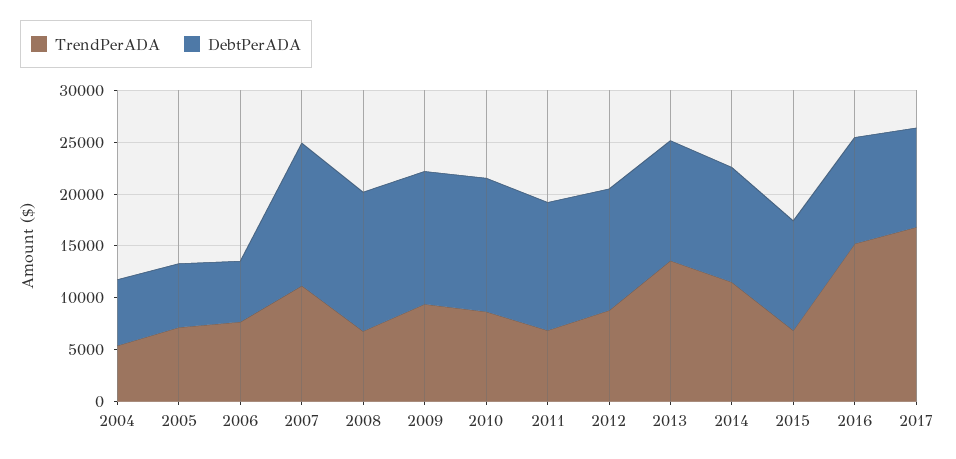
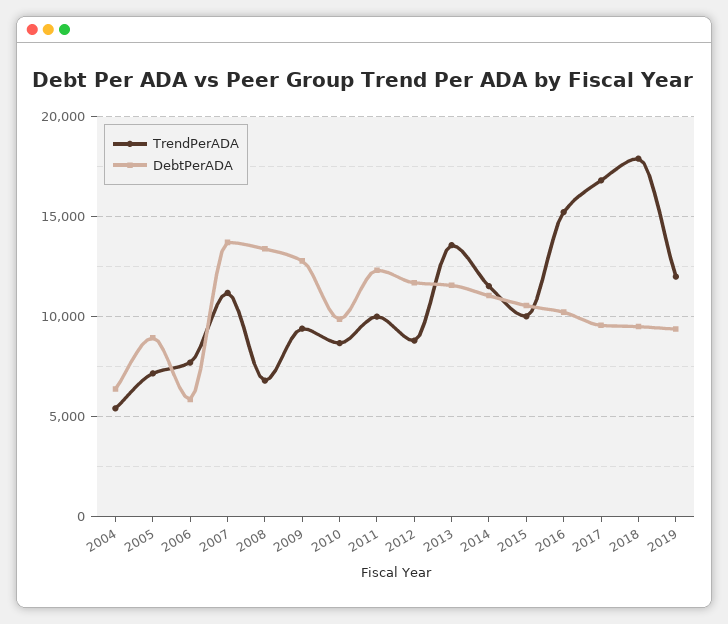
DebtPerADA, 2005: 6000 -> 9000
DebtPerADA, 2010: 13000 -> 10000
TrendPerADA, 2011: 7000 -> 10000
TrendPerADA, 2015: 7000 -> 10000
TrendPerADA, 2018: none -> 18000
DebtPerADA, 2018: none -> 9500
TrendPerADA, 2019: none -> 12000
DebtPerADA, 2019: none -> 9500

